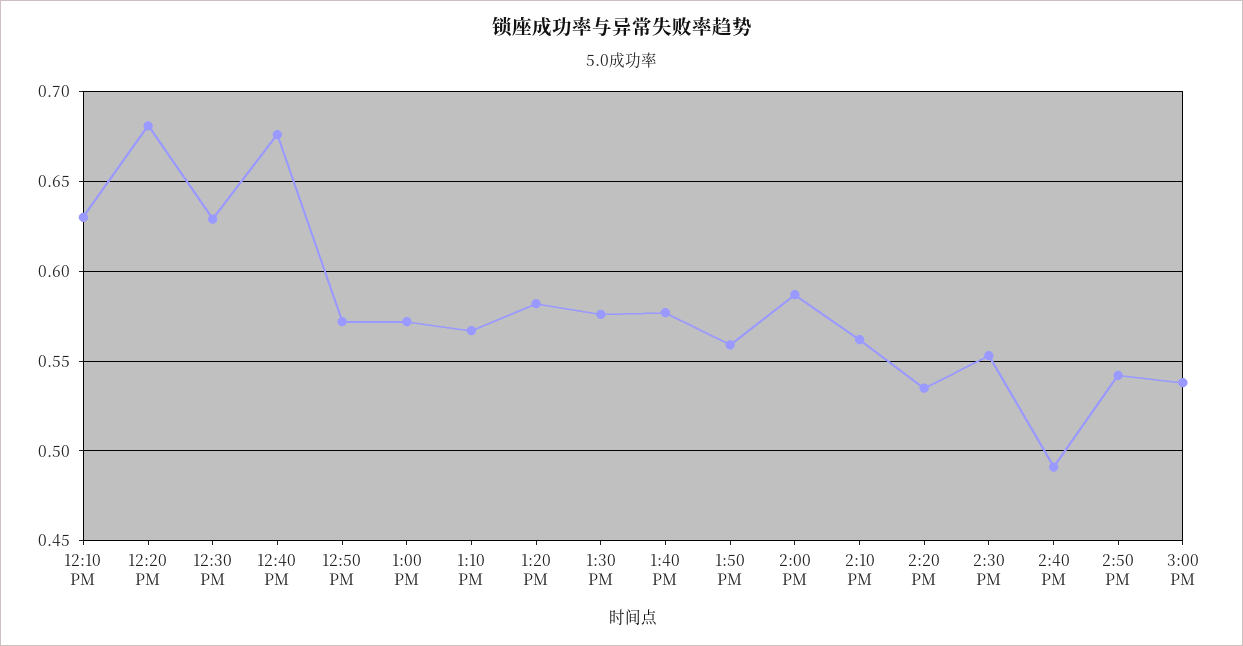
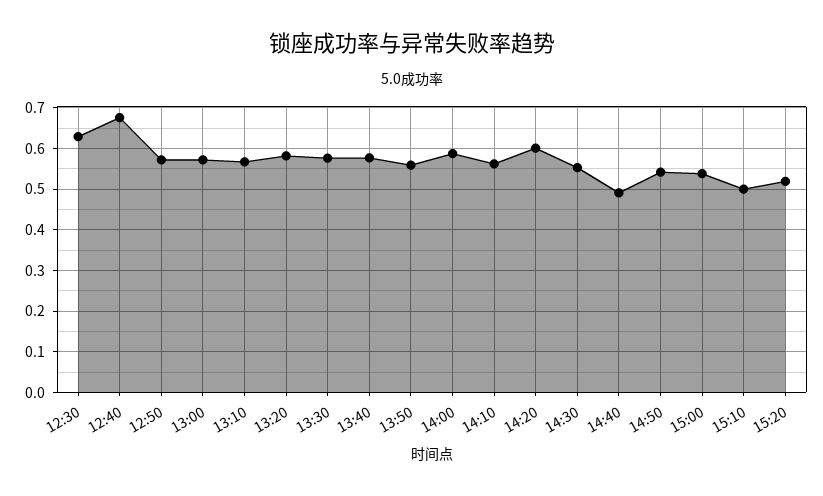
12:10 PM: 0.63 -> none
12:20 PM: 0.68 -> none
2:20 PM: 0.535 -> 0.6
15:10: none -> 0.5
15:20: none -> 0.52

